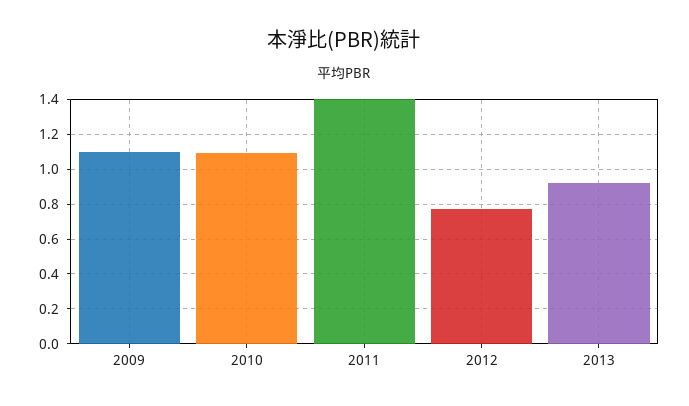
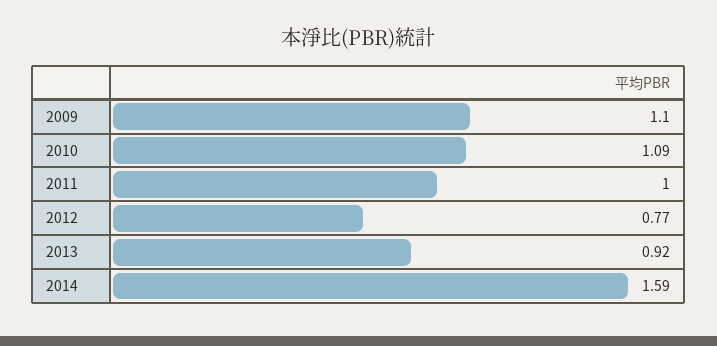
2011: 1.4 -> 1
2014: none -> 1.59

